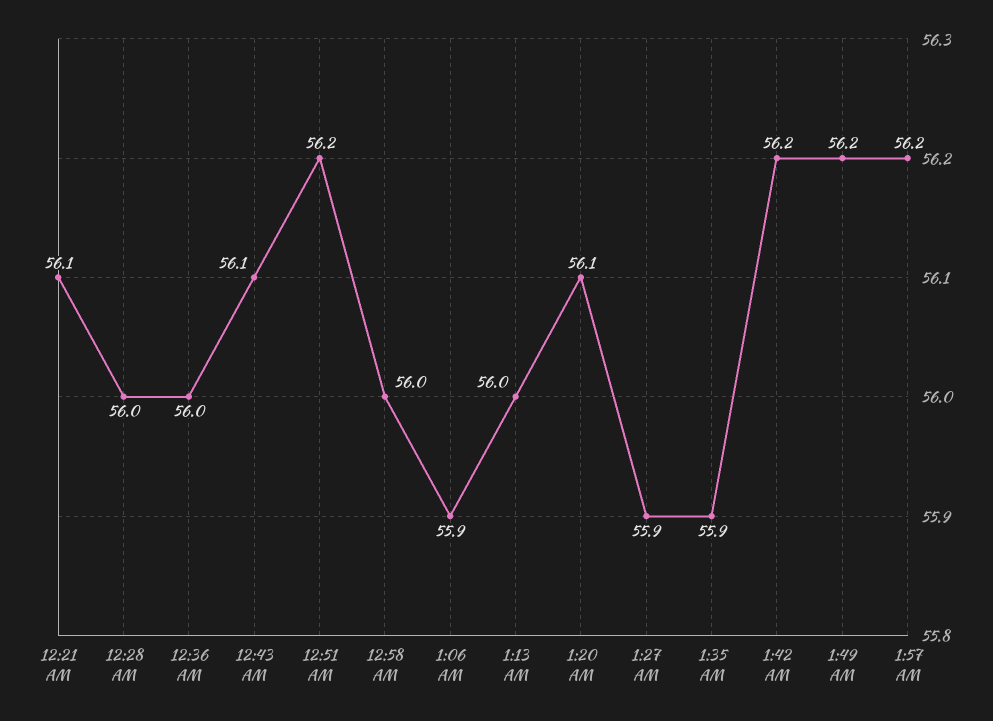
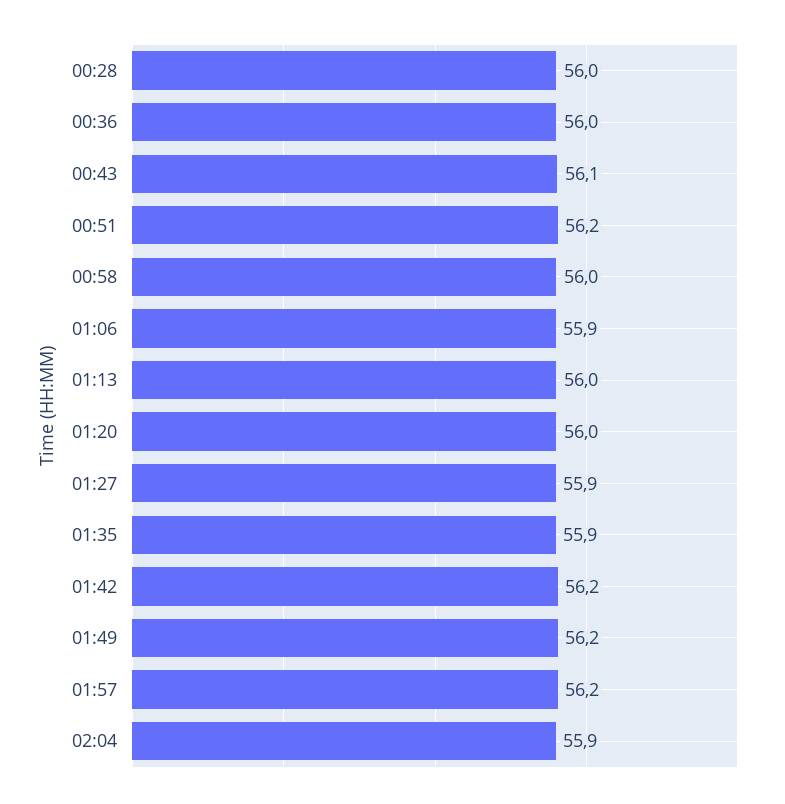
12:21 AM: 56.1 -> none
1:20 AM: 56.1 -> 56
02:04: none -> 55.9

